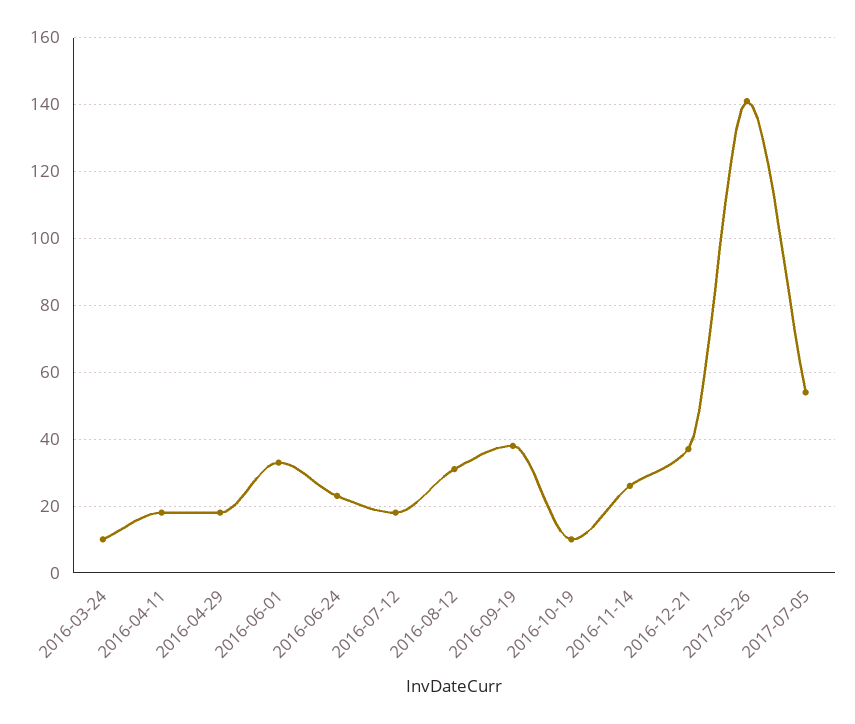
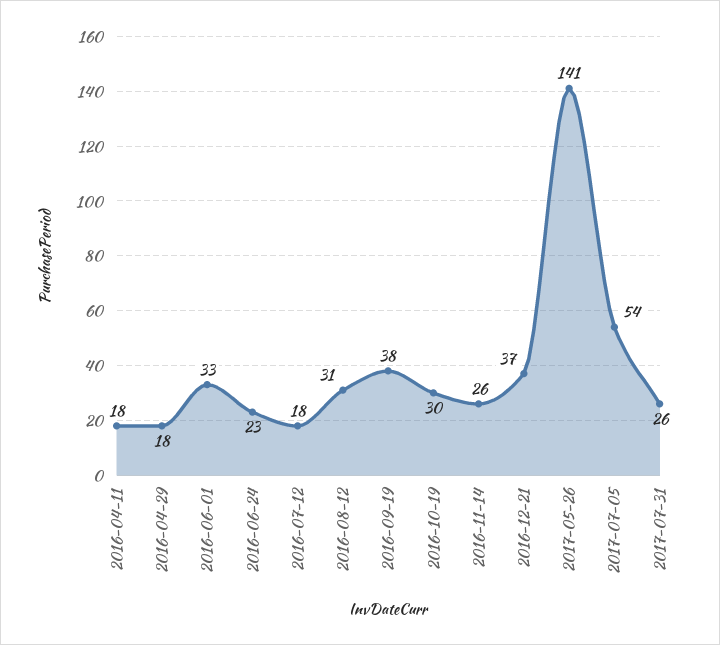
2016-03-24: 10 -> none
2016-10-19: 10 -> 30
2017-07-31: none -> 26

